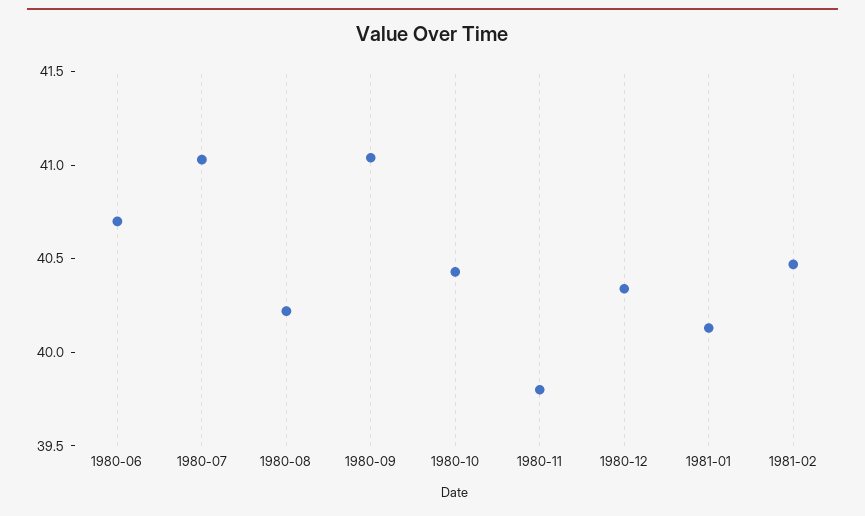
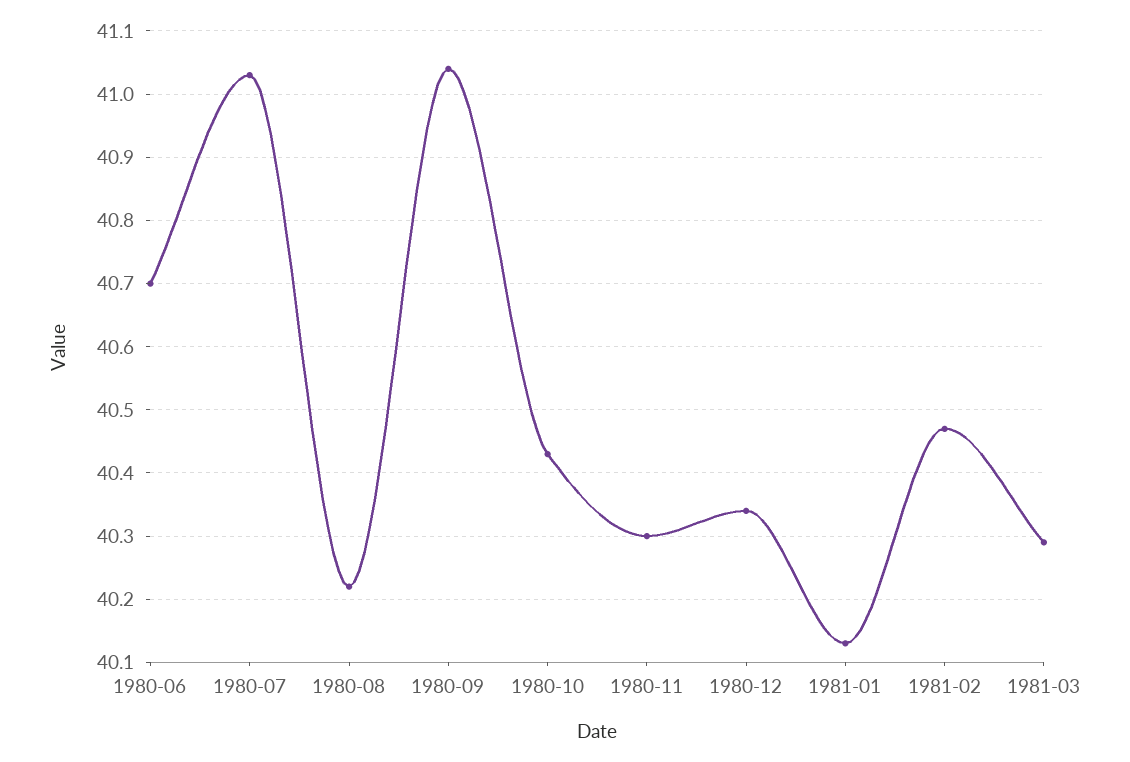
1980-11: 39.8 -> 40.3
1981-03: none -> 40.29

